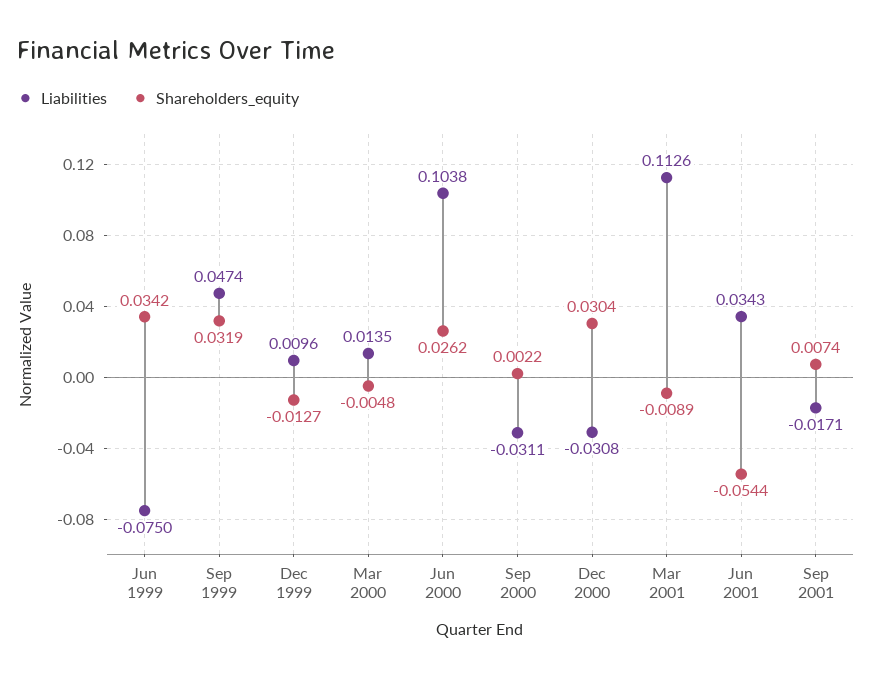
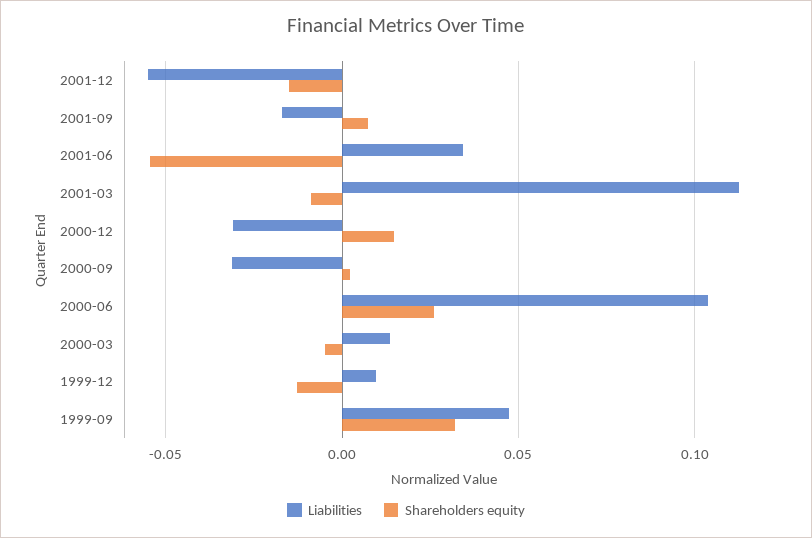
Liabilities, Jun 1999: -0.075 -> none
Shareholders_equity, Jun 1999: 0.0342 -> none
Shareholders_equity, Dec 2000: 0.0304 -> 0.015
Liabilities, 2001-12: none -> -0.055
Shareholders_equity, 2001-12: none -> -0.015

